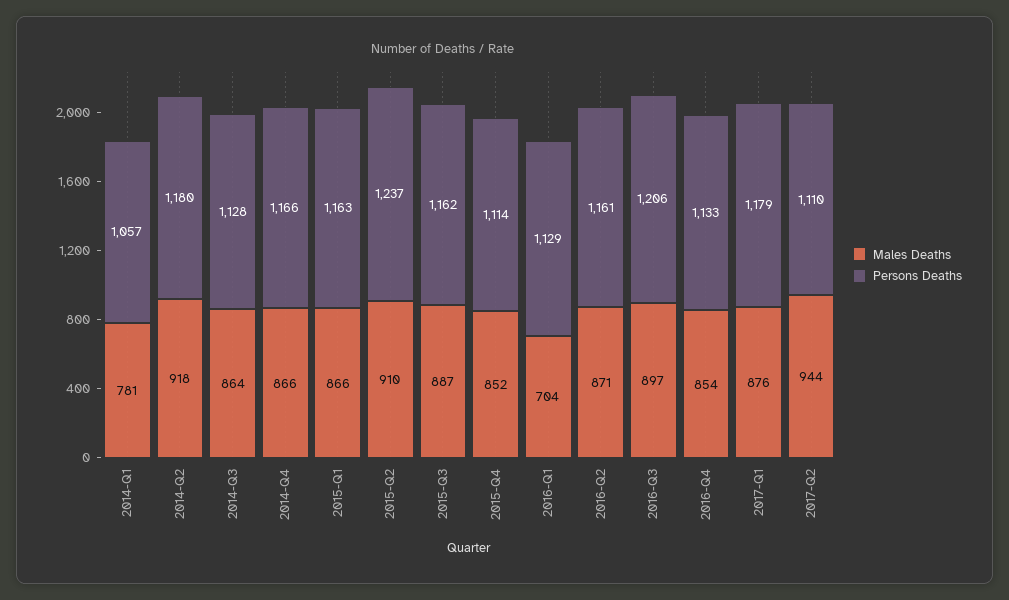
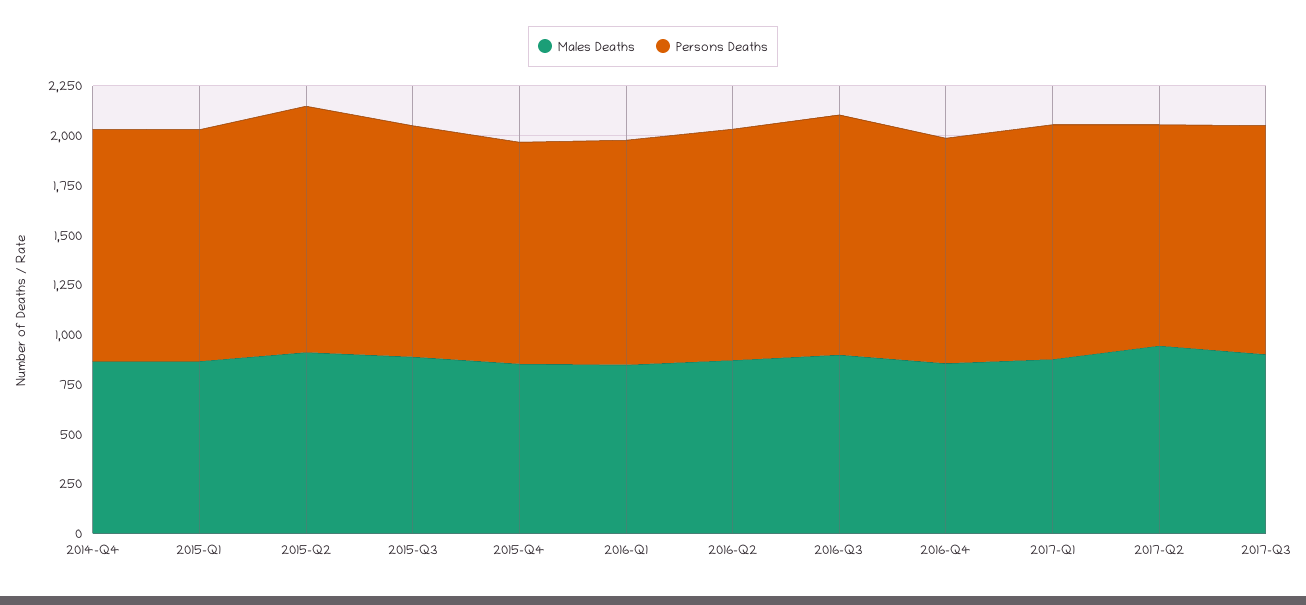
Males Deaths, 2014-Q1: 781 -> none
Persons Deaths, 2014-Q1: 1057 -> none
Males Deaths, 2014-Q2: 918 -> none
Persons Deaths, 2014-Q2: 1180 -> none
Males Deaths, 2014-Q3: 864 -> none
Persons Deaths, 2014-Q3: 1128 -> none
Males Deaths, 2016-Q1: 704 -> 850
Males Deaths, 2017-Q3: none -> 900
Persons Deaths, 2017-Q3: none -> 1150

